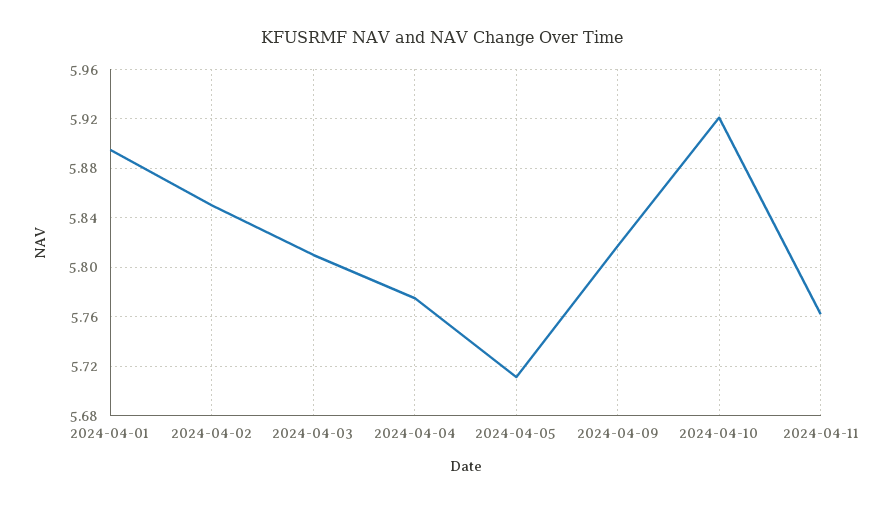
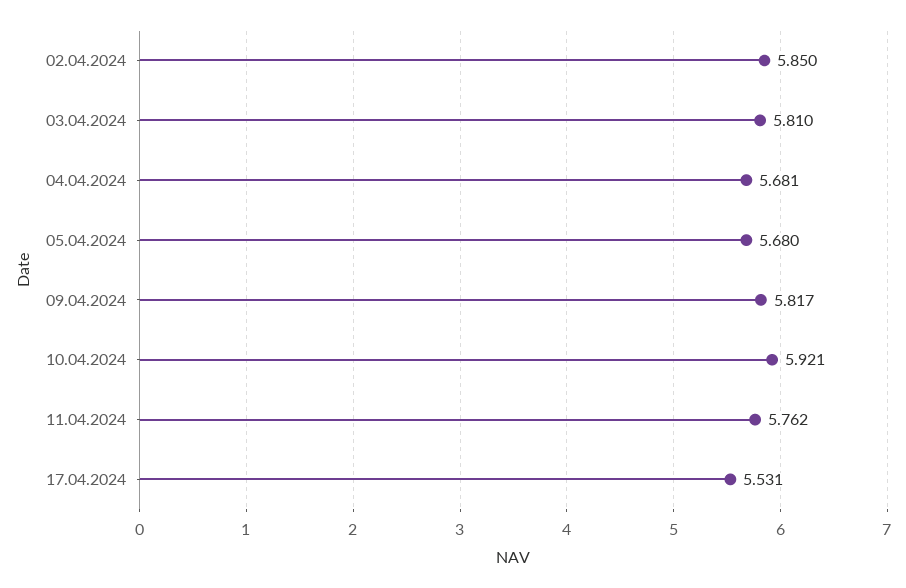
2024-04-01: 5.895 -> none
2024-04-04: 5.775 -> 5.681
2024-04-05: 5.71 -> 5.68
17.04.2024: none -> 5.531

